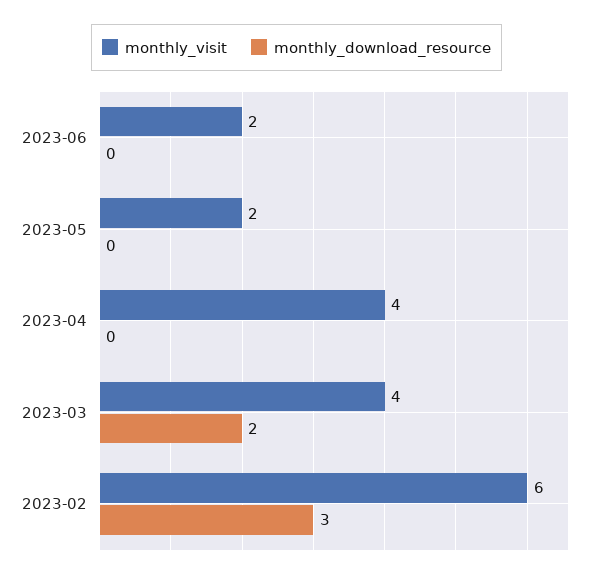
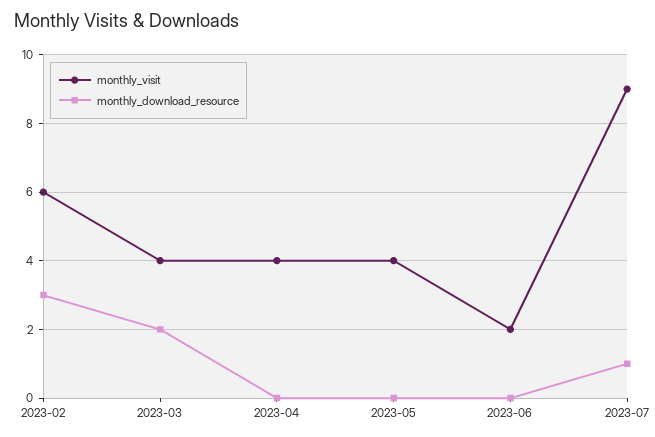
monthly_visit, 2023-05: 2 -> 4
monthly_visit, 2023-07: none -> 9
monthly_download_resource, 2023-07: none -> 1

